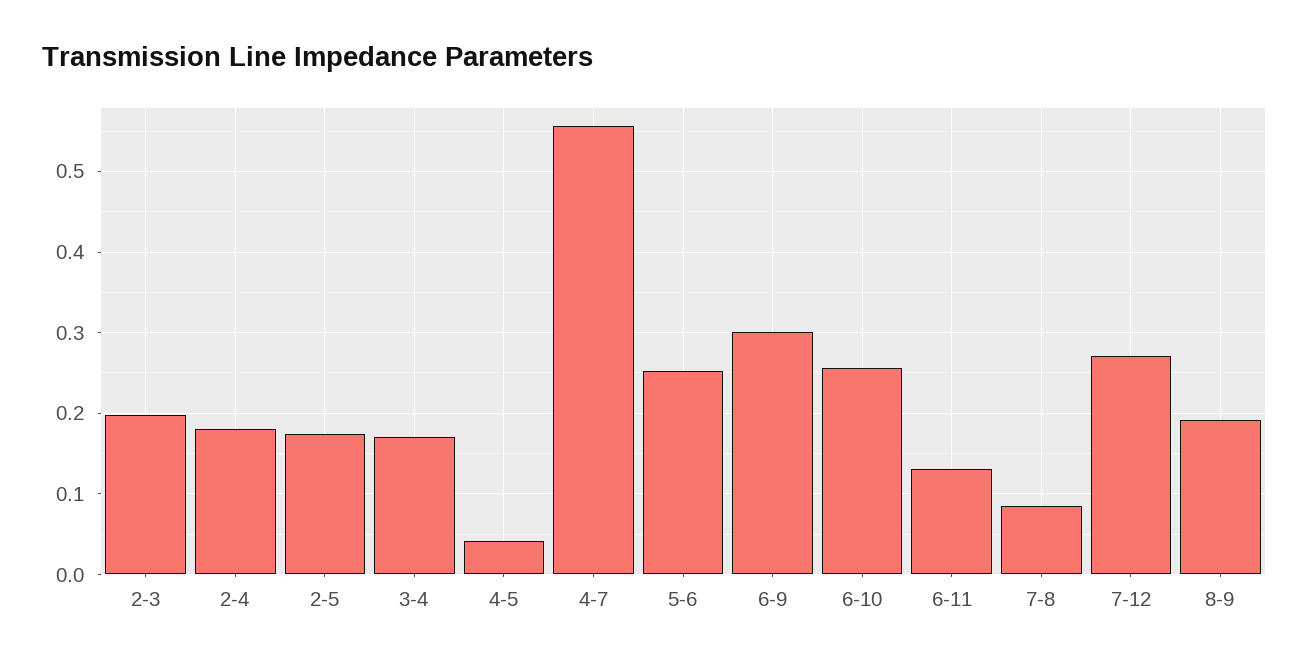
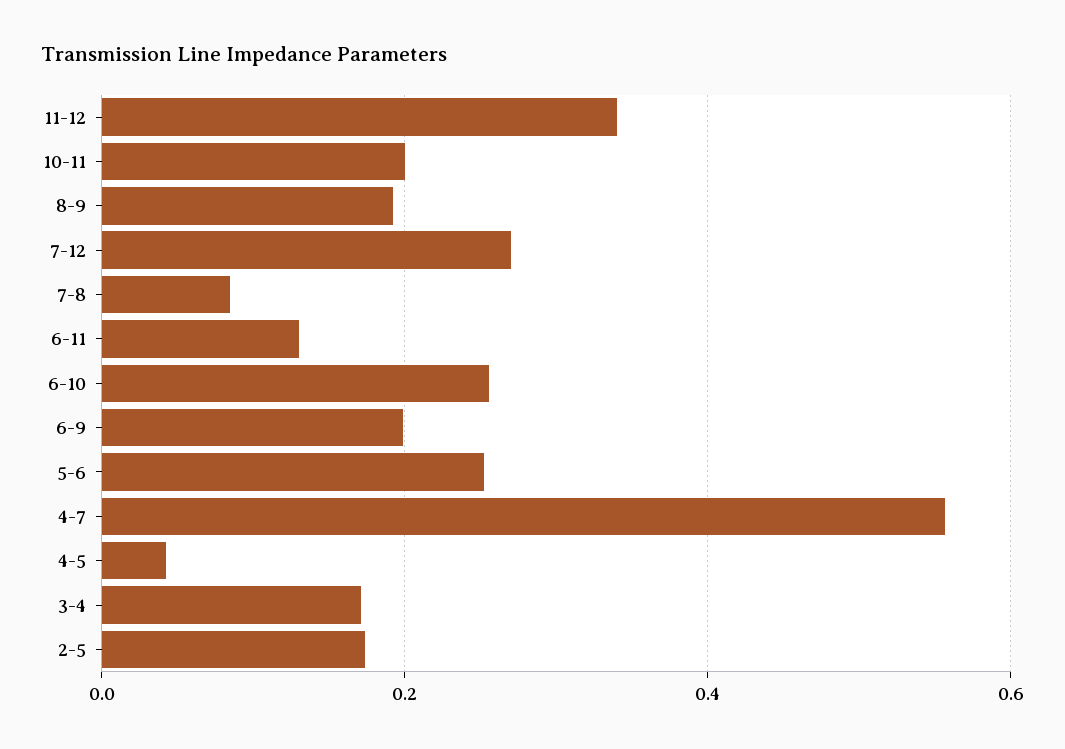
2-3: 0.2 -> none
2-4: 0.18 -> none
6-9: 0.3 -> 0.2
11-12: none -> 0.34
10-11: none -> 0.2

